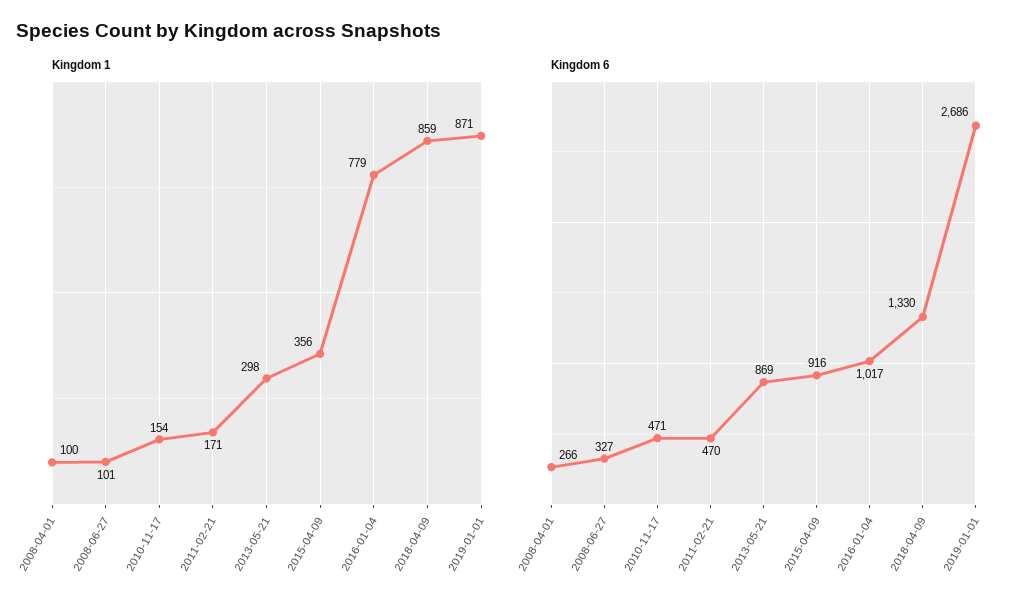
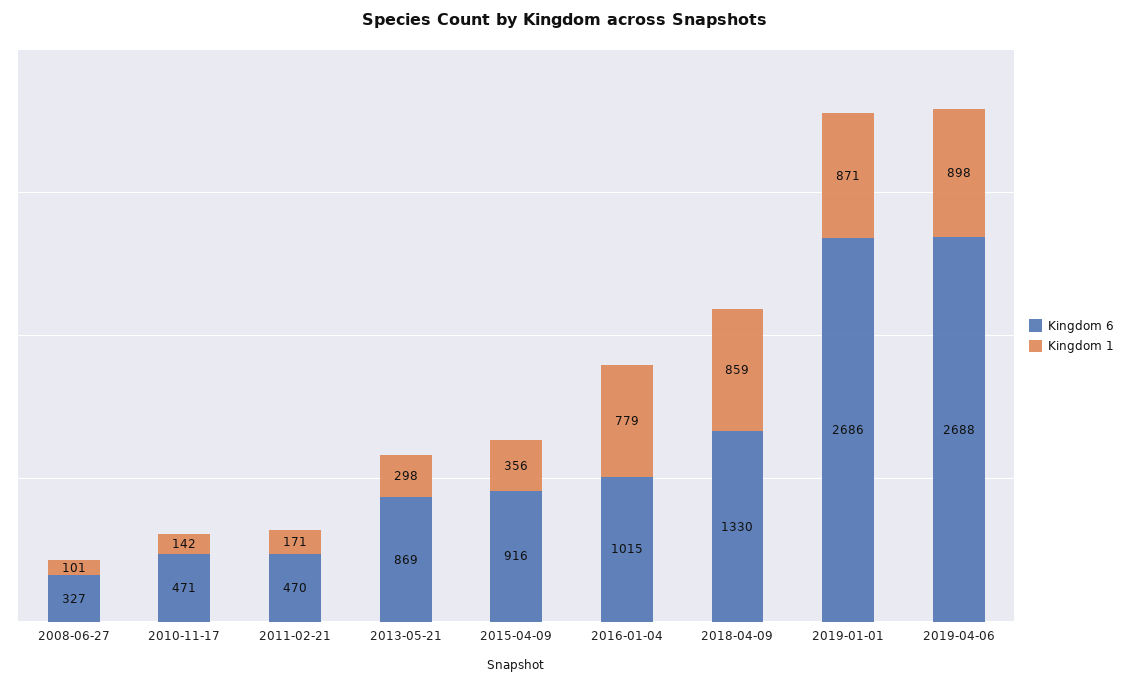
Kingdom 1, 2008-04-01: 100 -> none
Kingdom 1, 2010-11-17: 154 -> 142
Kingdom 6, 2008-04-01: 266 -> none
Kingdom 6, 2016-01-04: 1017 -> 1015
Kingdom 6, 2019-04-06: none -> 2688
Kingdom 1, 2019-04-06: none -> 898

